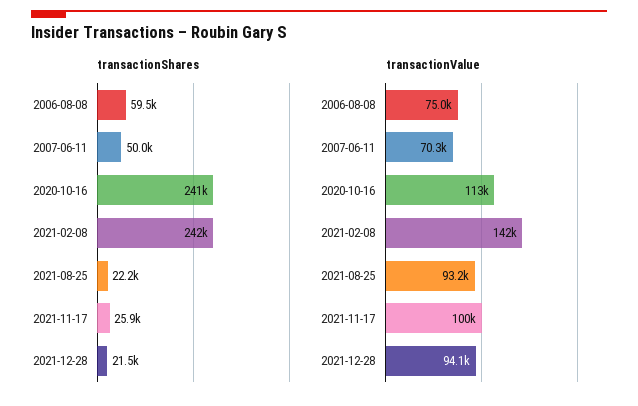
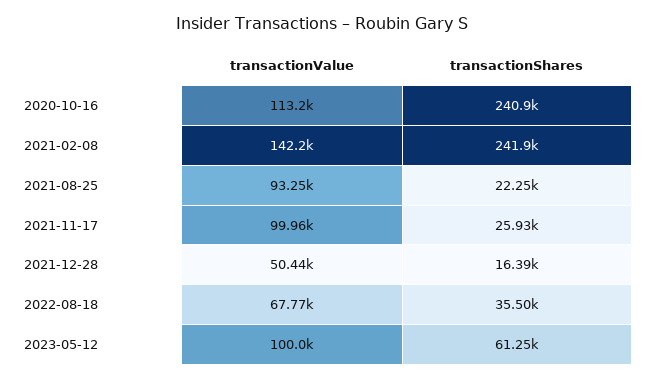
transactionShares, 2006-08-08: 59500 -> none
transactionShares, 2007-06-11: 50000 -> none
transactionShares, 2021-12-28: 21500 -> 16390
transactionValue, 2006-08-08: 75000 -> none
transactionValue, 2007-06-11: 70300 -> none
transactionValue, 2021-12-28: 94100 -> 50440
transactionValue, 2022-08-18: none -> 67770
transactionShares, 2022-08-18: none -> 35500
transactionValue, 2023-05-12: none -> 100000
transactionShares, 2023-05-12: none -> 61250

